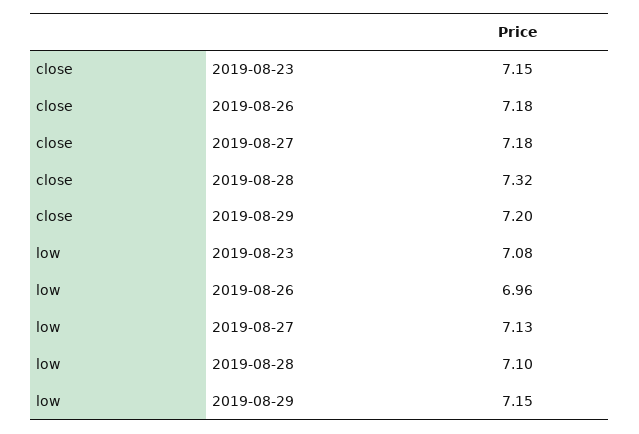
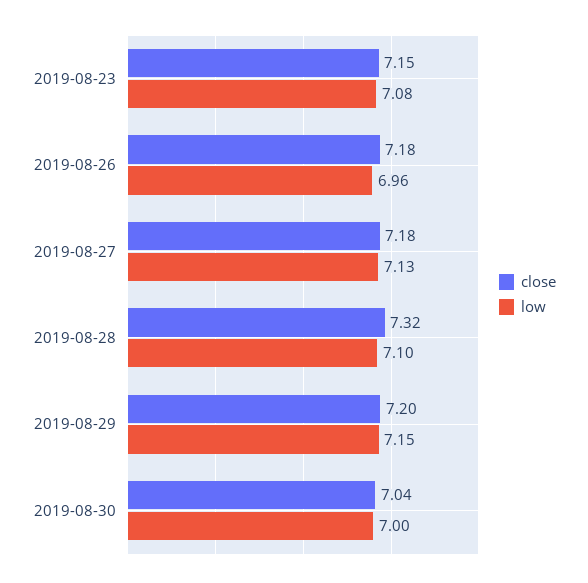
close, 2019-08-30: none -> 7.04
low, 2019-08-30: none -> 7

